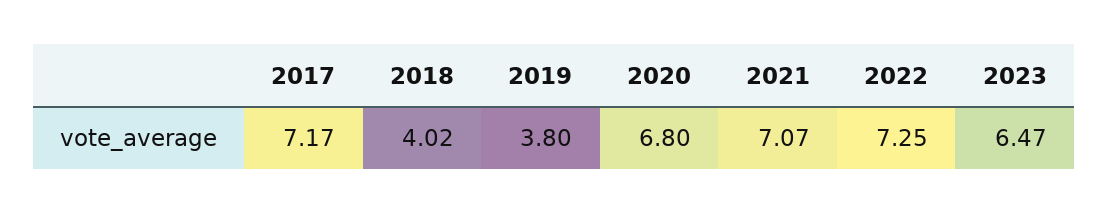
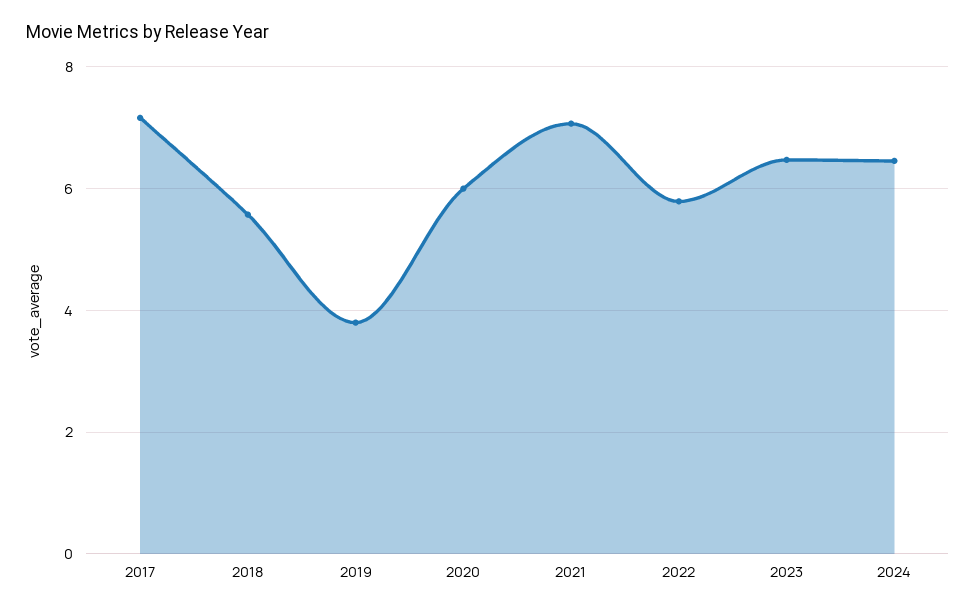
2018: 4.02 -> 5.6
2020: 6.8 -> 6
2022: 7.25 -> 5.8
2024: none -> 6.4

